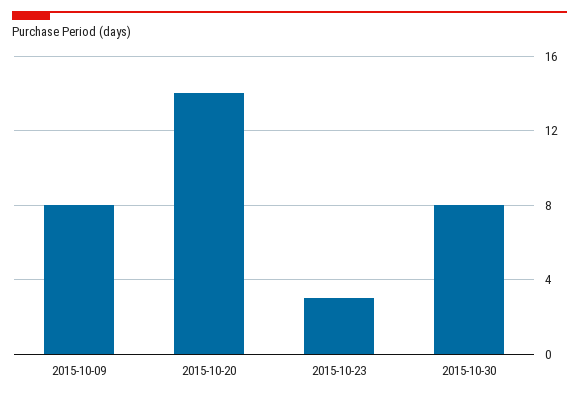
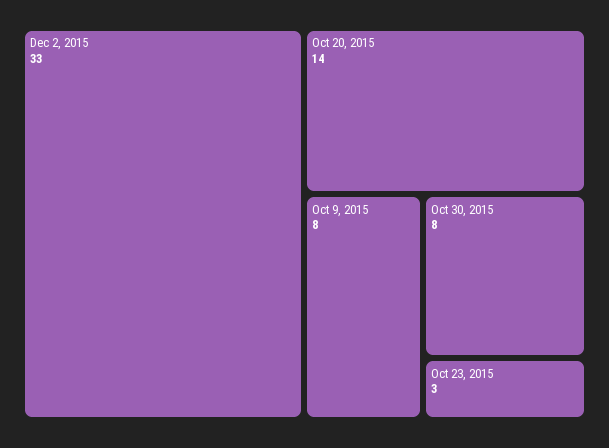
Dec 2, 2015: none -> 33

